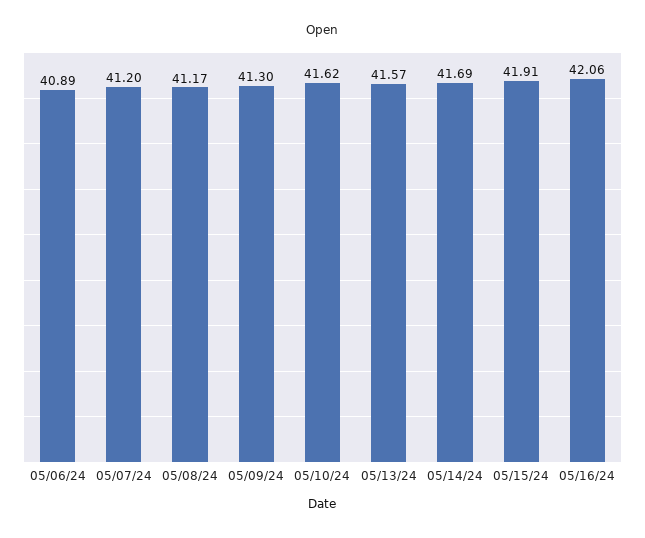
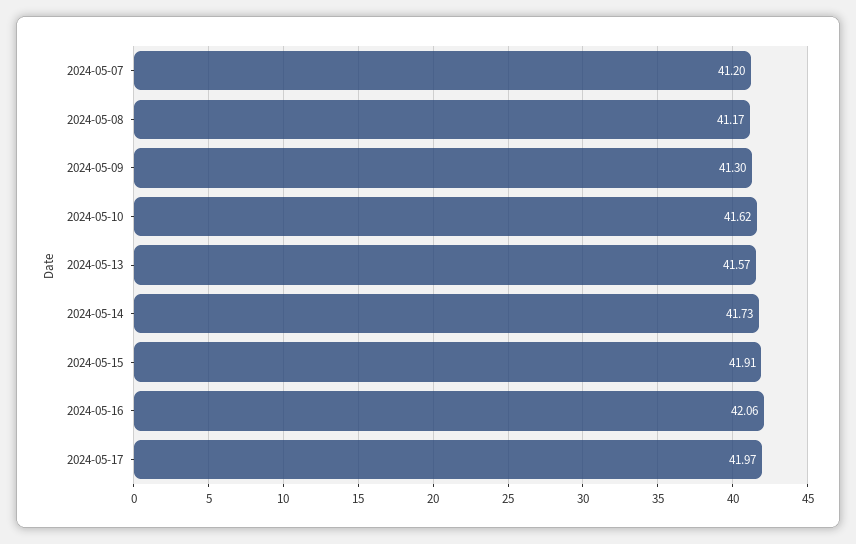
05/06/24: 40.89 -> none
05/14/24: 41.69 -> 41.73
2024-05-17: none -> 41.97

